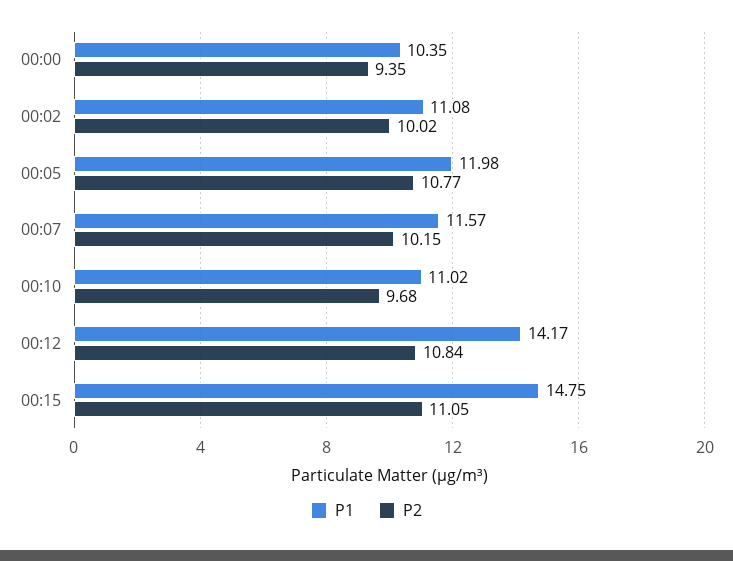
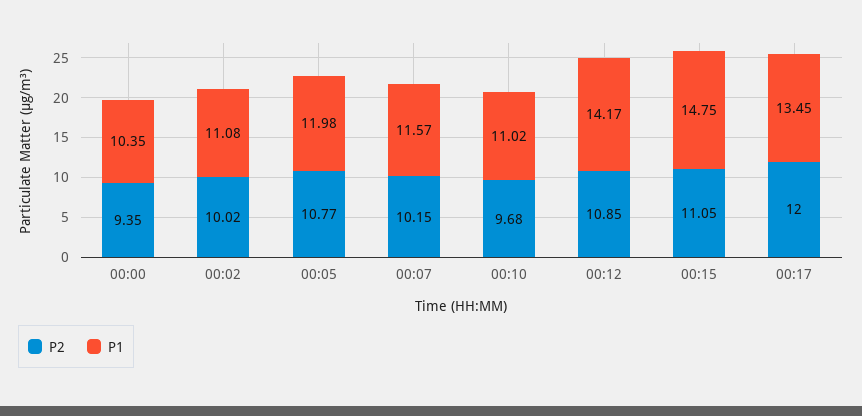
P2, 00:12: 10.84 -> 10.85
P2, 00:17: none -> 12
P1, 00:17: none -> 13.45

